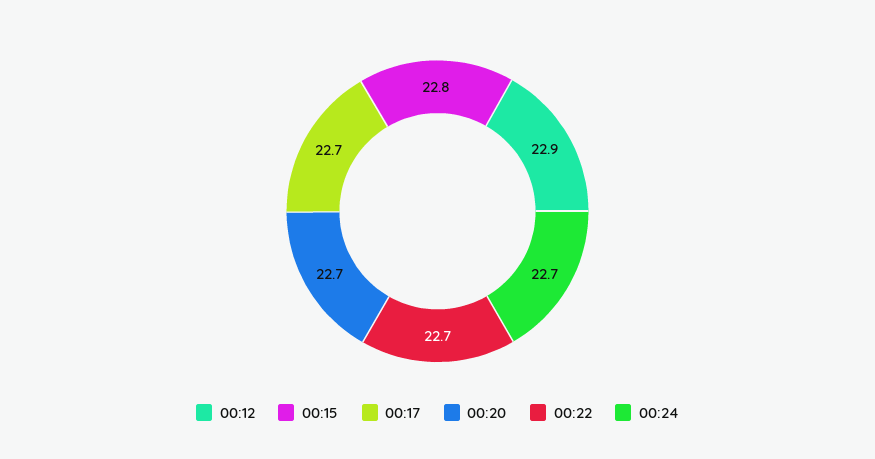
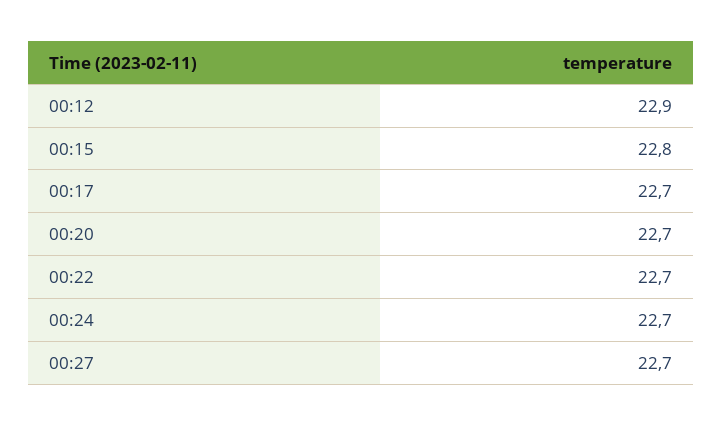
00:27: none -> 22.7

